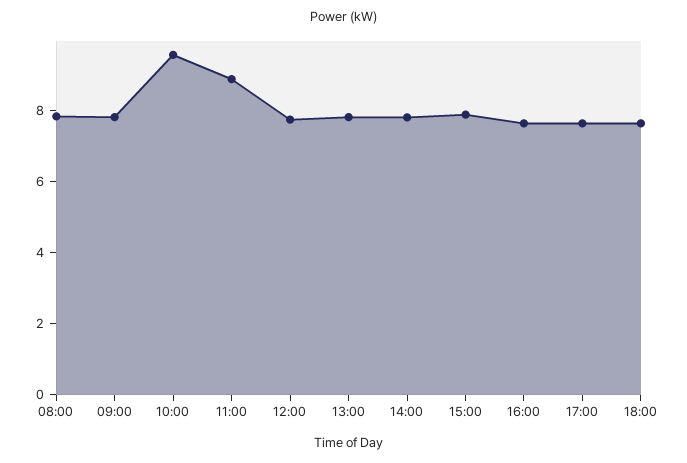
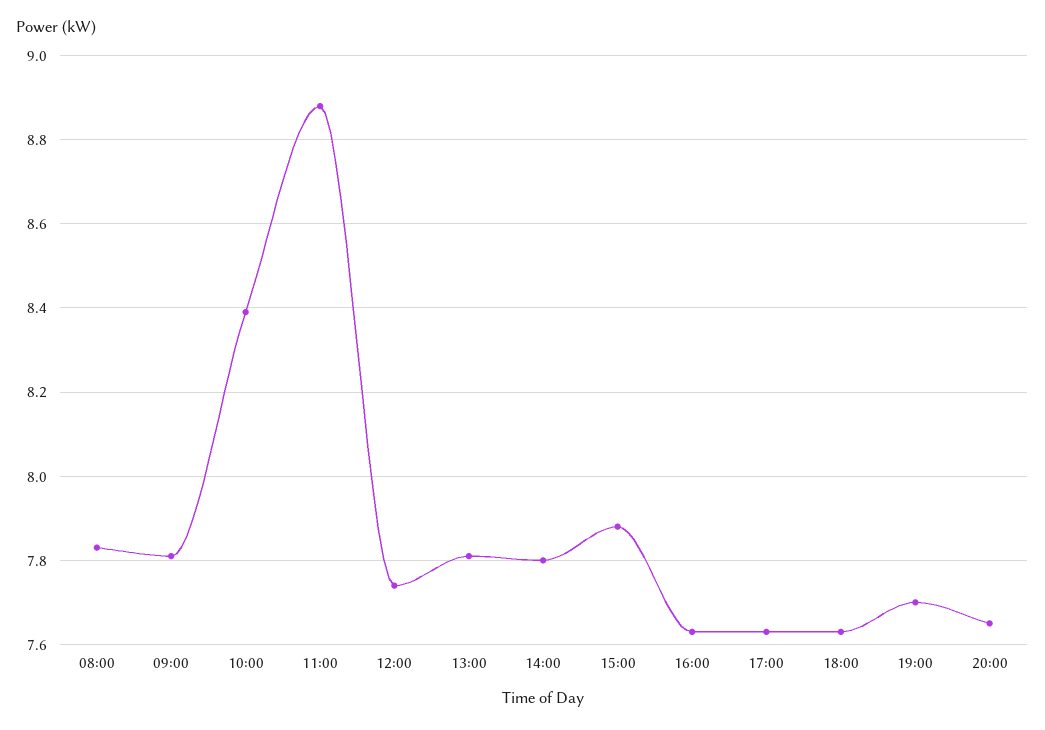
10:00: 9.5 -> 8.4
19:00: none -> 7.7
20:00: none -> 7.65

